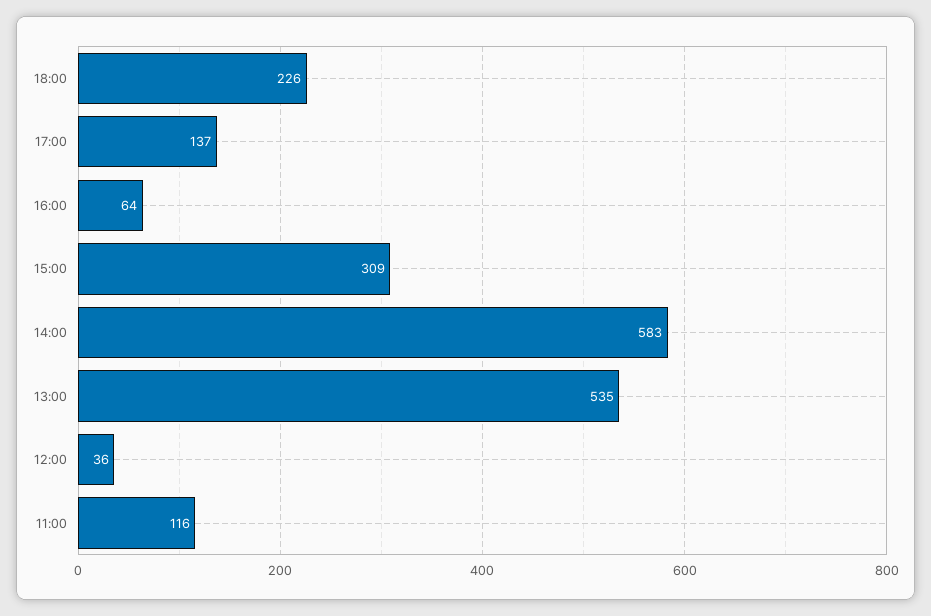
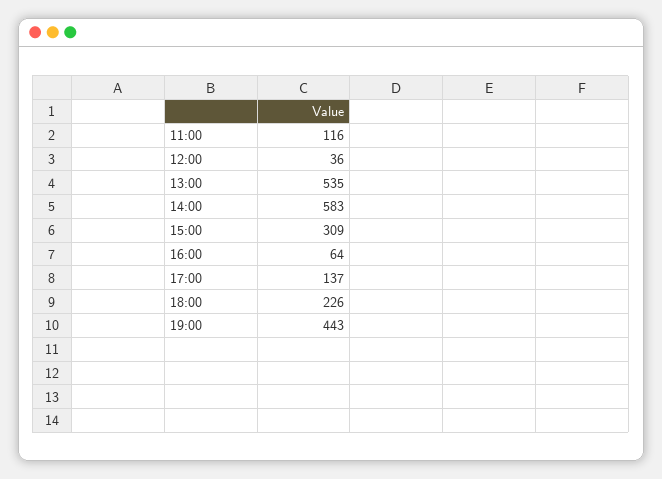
19:00: none -> 443

